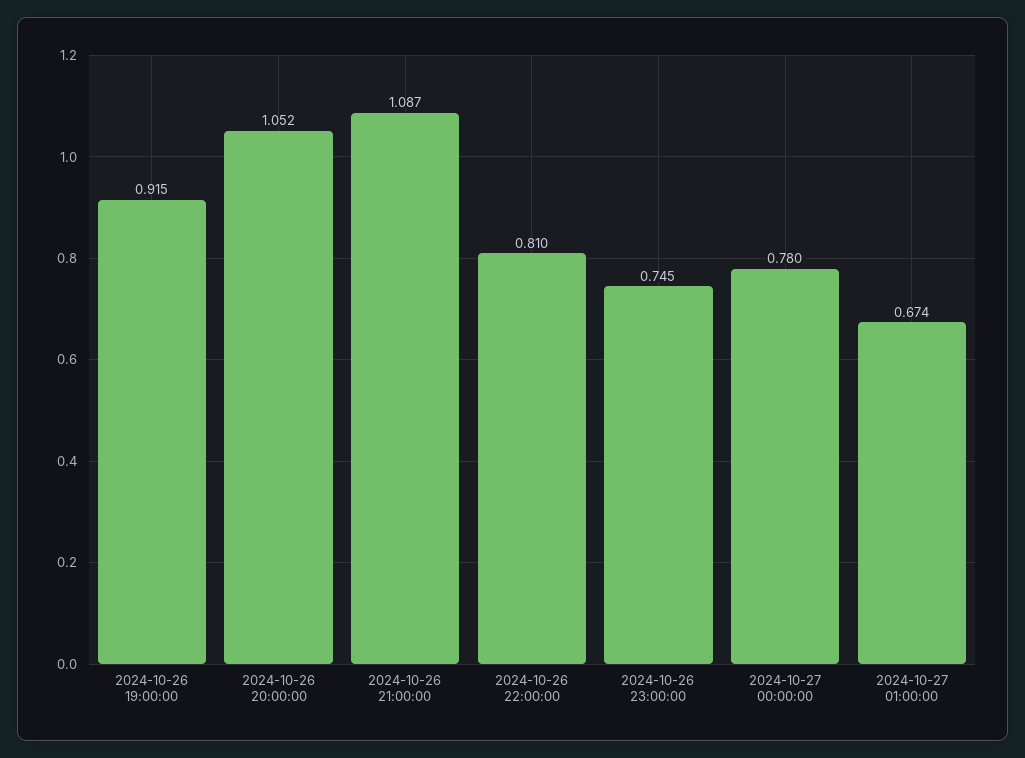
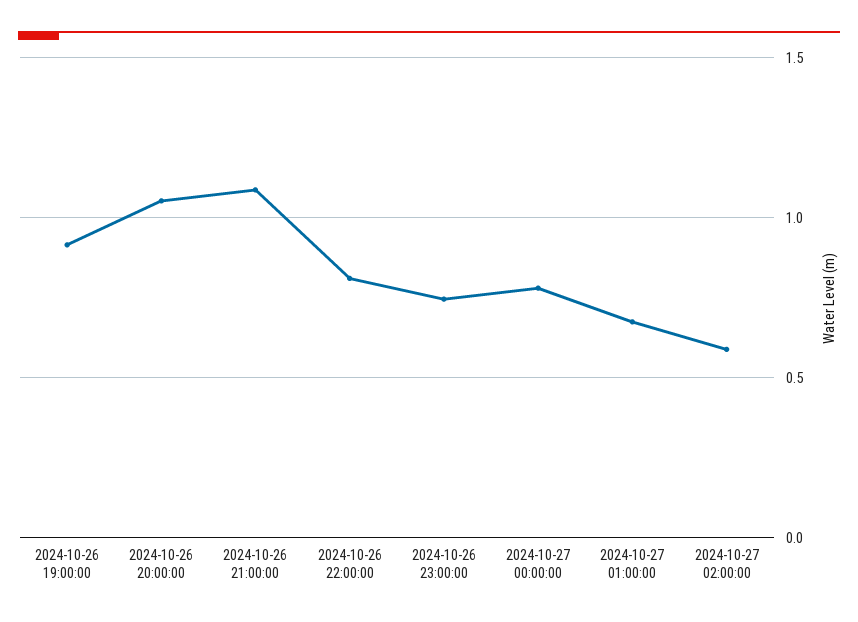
2024-10-27 02:00:00: none -> 0.6

